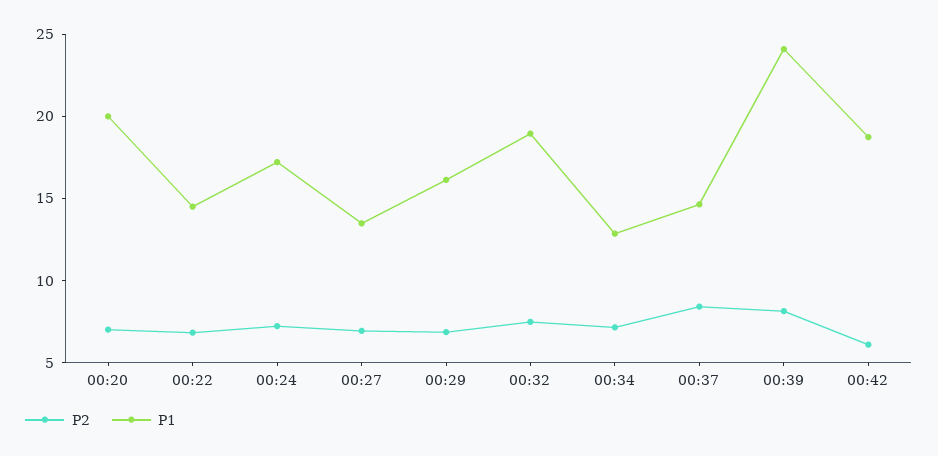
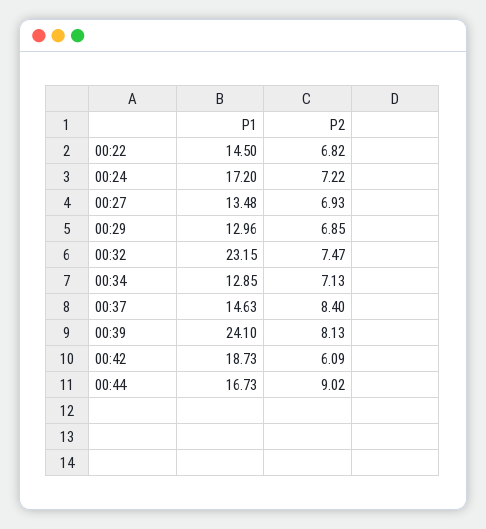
P2, 00:20: 7 -> none
P1, 00:20: 20 -> none
P1, 00:29: 16 -> 12.96
P1, 00:32: 19 -> 23.15
P1, 00:44: none -> 16.73
P2, 00:44: none -> 9.02

